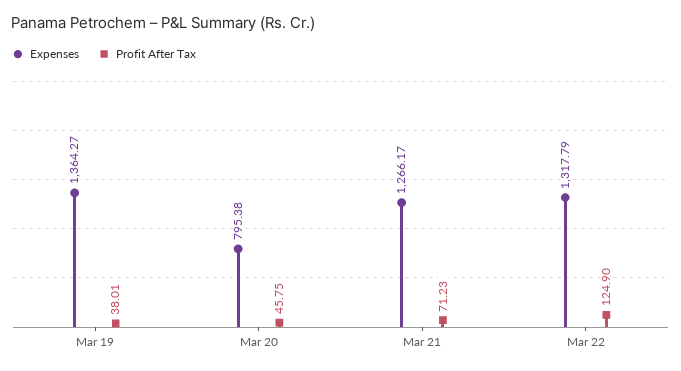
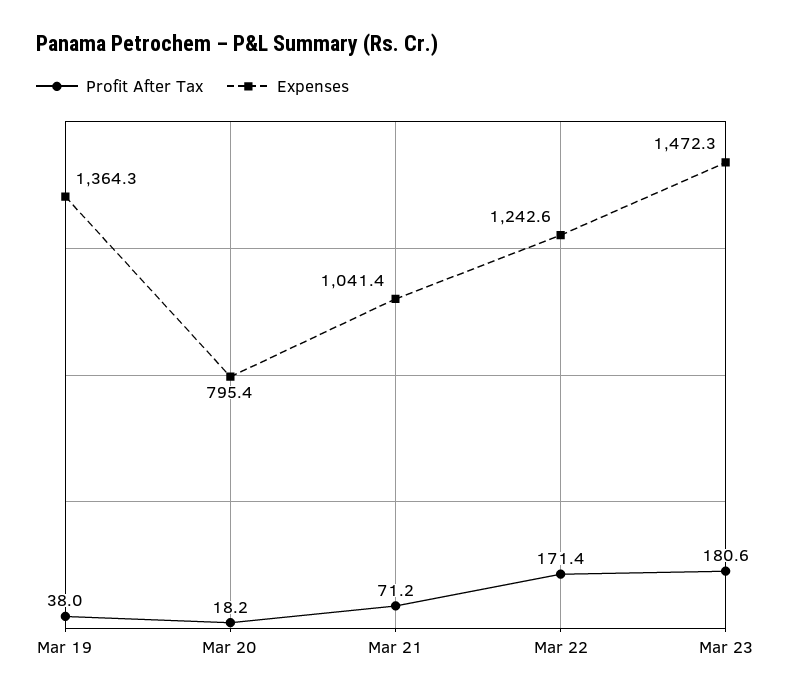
Profit After Tax, Mar 20: 45.75 -> 18.2
Expenses, Mar 21: 1266.17 -> 1041.4
Expenses, Mar 22: 1317.79 -> 1242.6
Profit After Tax, Mar 22: 124.9 -> 171.4
Profit After Tax, Mar 23: none -> 180.6
Expenses, Mar 23: none -> 1472.3

